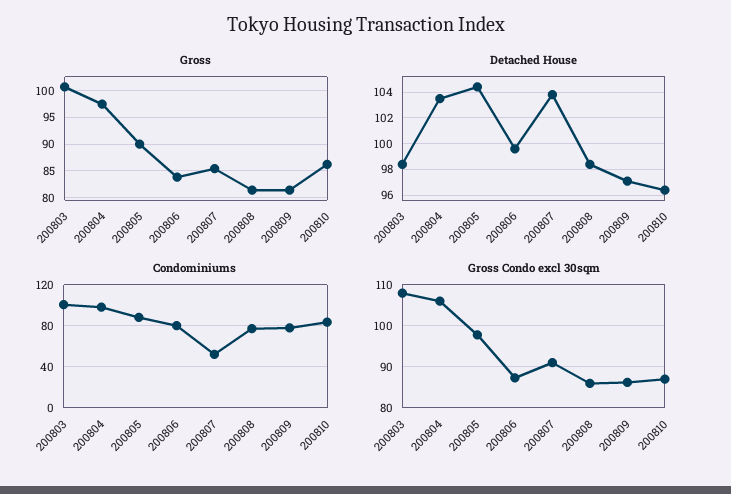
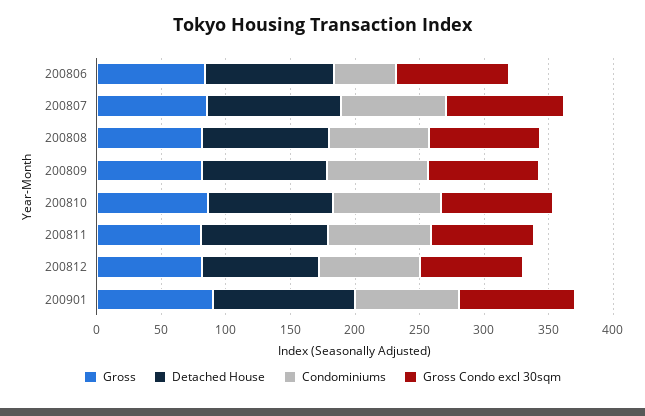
Gross, 200803: 100 -> none
Gross, 200804: 97.5 -> none
Gross, 200805: 90 -> none
Detached House, 200803: 98.5 -> none
Detached House, 200804: 103.5 -> none
Detached House, 200805: 104.5 -> none
Condominiums, 200803: 100 -> none
Condominiums, 200804: 100 -> none
Condominiums, 200805: 90 -> none
Condominiums, 200806: 80 -> 50
Condominiums, 200807: 50 -> 80
Gross Condo excl 30sqm, 200803: 108 -> none
Gross Condo excl 30sqm, 200804: 106 -> none
Gross Condo excl 30sqm, 200805: 98 -> none
Gross, 200811: none -> 80
Detached House, 200811: none -> 100
Condominiums, 200811: none -> 80
Gross Condo excl 30sqm, 200811: none -> 80
Gross, 200812: none -> 80
Detached House, 200812: none -> 90
Condominiums, 200812: none -> 80
Gross Condo excl 30sqm, 200812: none -> 80
Gross, 200901: none -> 90
Detached House, 200901: none -> 110
Condominiums, 200901: none -> 80
Gross Condo excl 30sqm, 200901: none -> 90

